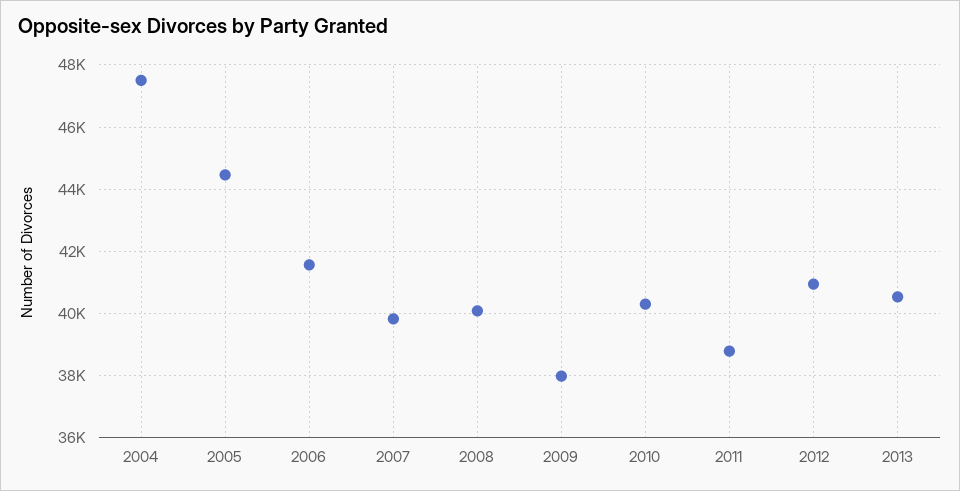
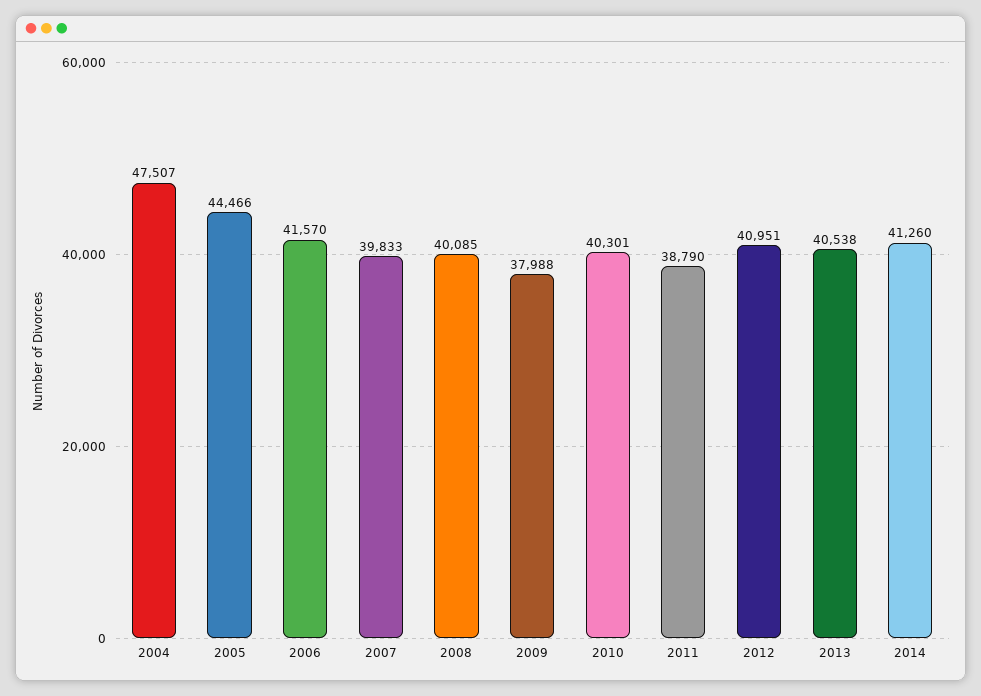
2014: none -> 41260

